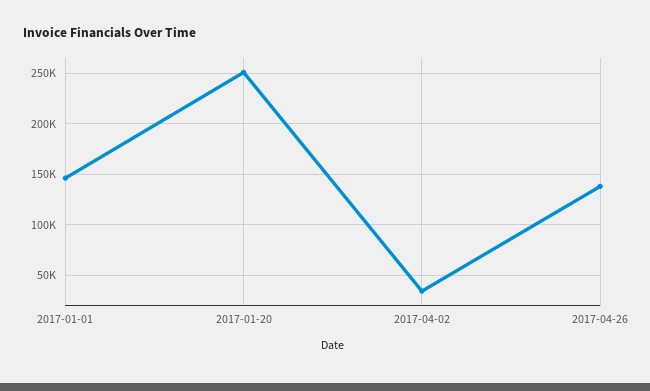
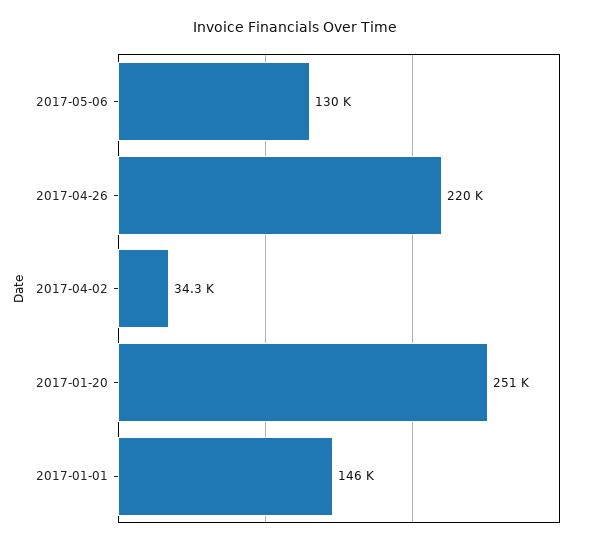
2017-04-26: 140000 -> 220000
2017-05-06: none -> 130000

